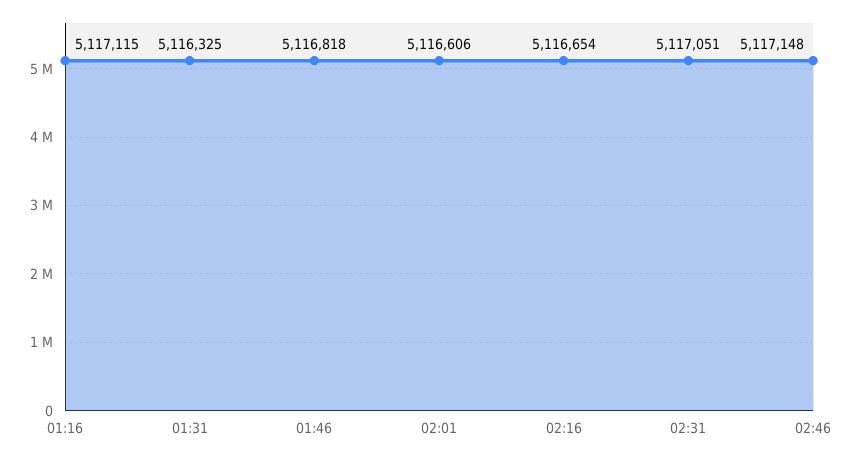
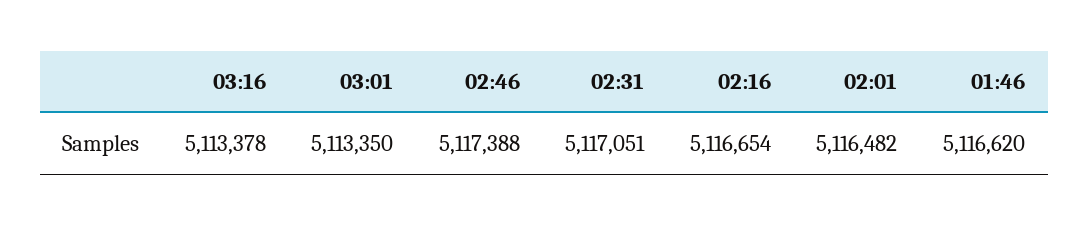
01:16: 5117115 -> none
01:31: 5116325 -> none
01:46: 5116818 -> 5116620
02:01: 5116606 -> 5116482
02:46: 5117148 -> 5117388
03:16: none -> 5113378
03:01: none -> 5113350

